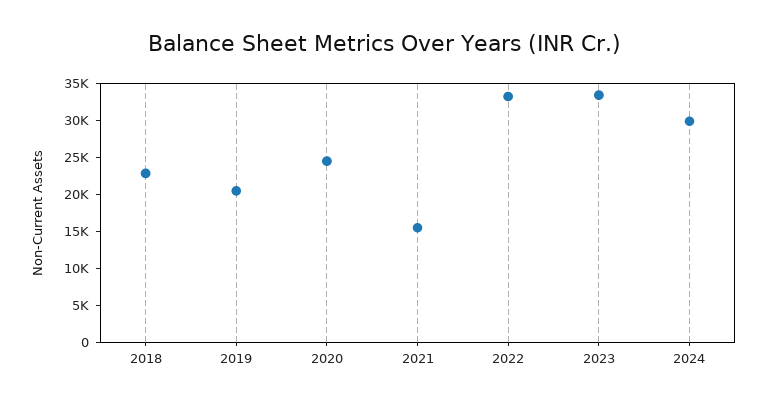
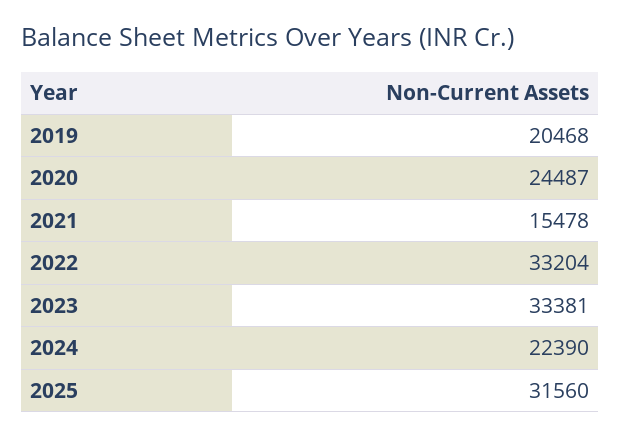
2018: 22500 -> none
2024: 30000 -> 22390
2025: none -> 31560

